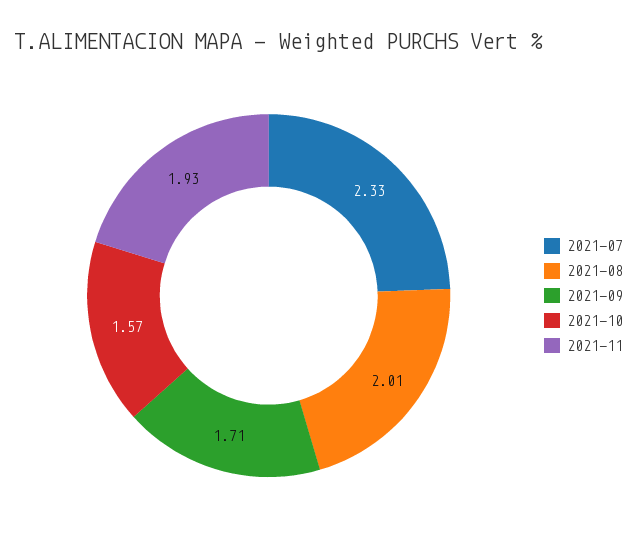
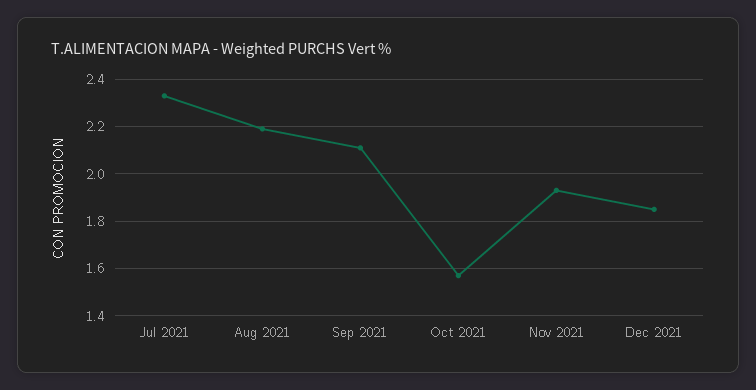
2021-08: 2.01 -> 2.2
2021-09: 1.71 -> 2.1
Dec 2021: none -> 1.85

